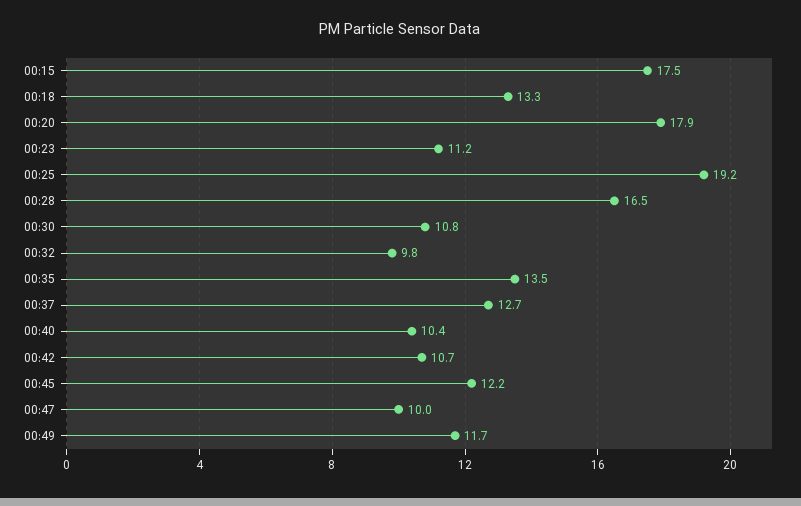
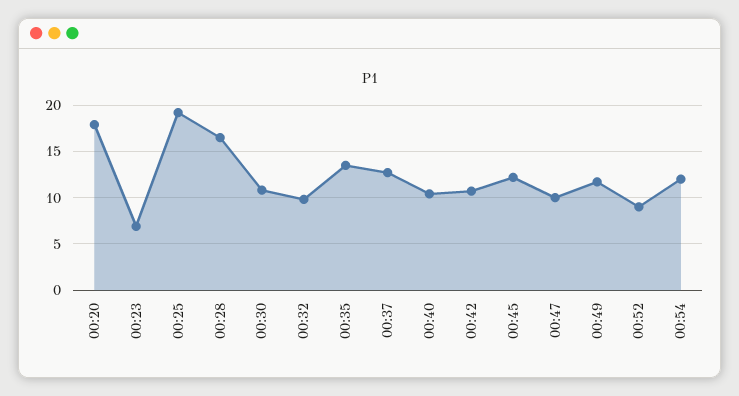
00:15: 17.5 -> none
00:18: 13.3 -> none
00:23: 11.2 -> 7
00:52: none -> 9
00:54: none -> 12

